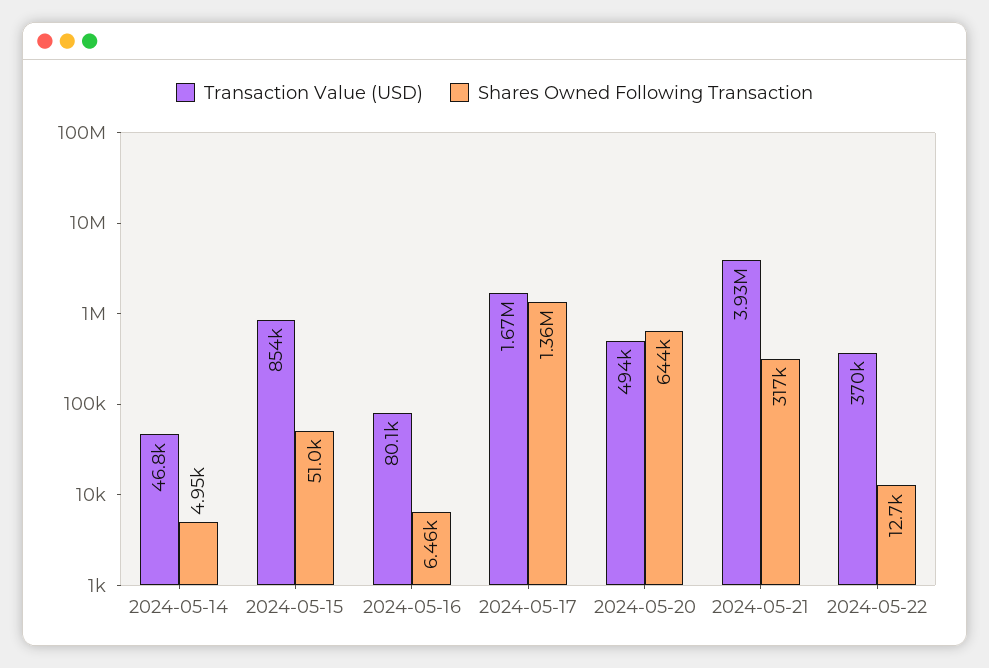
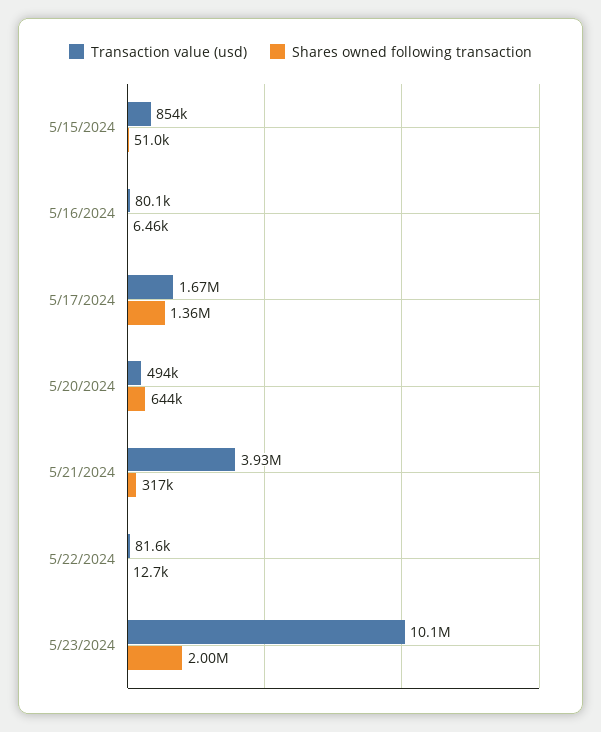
Transaction Value (USD), 2024-05-14: 46800 -> none
Shares Owned Following Transaction, 2024-05-14: 4950 -> none
Transaction Value (USD), 2024-05-22: 370000 -> 81600
Transaction Value (USD), 5/23/2024: none -> 10100000
Shares Owned Following Transaction, 5/23/2024: none -> 2000000

